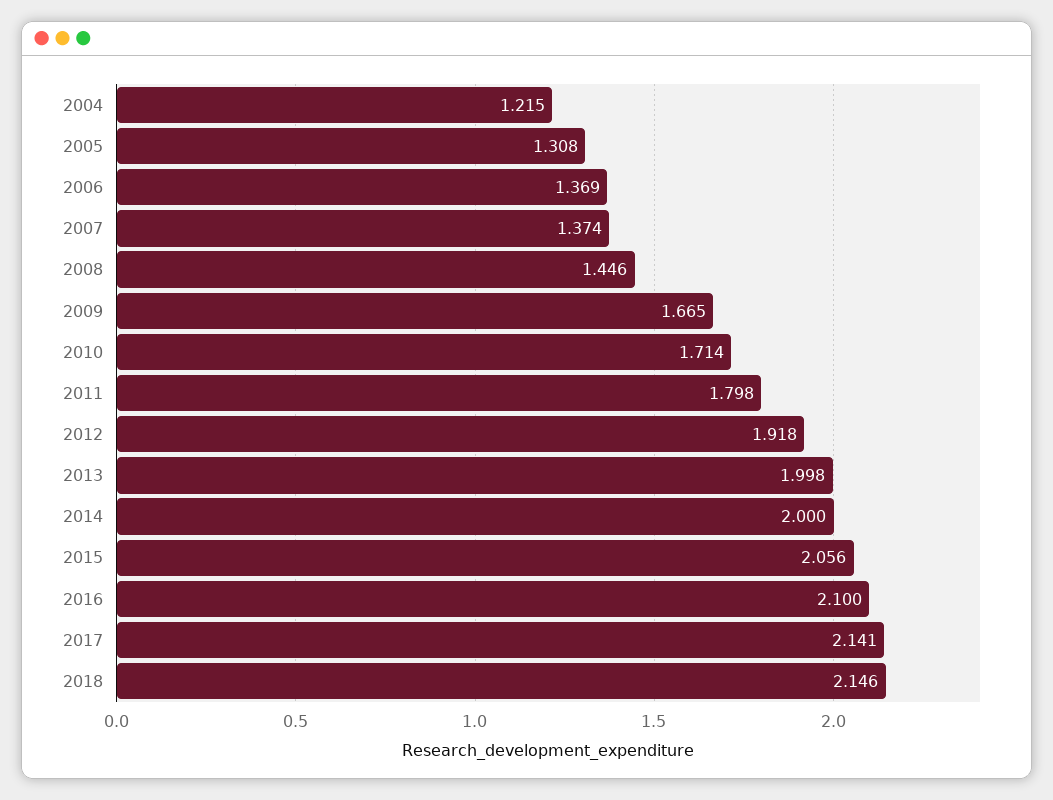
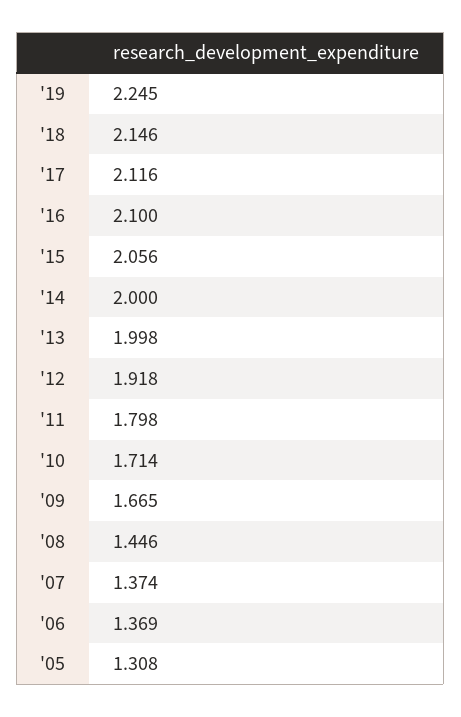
2004: 1.215 -> none
2017: 2.141 -> 2.116
'19: none -> 2.245

